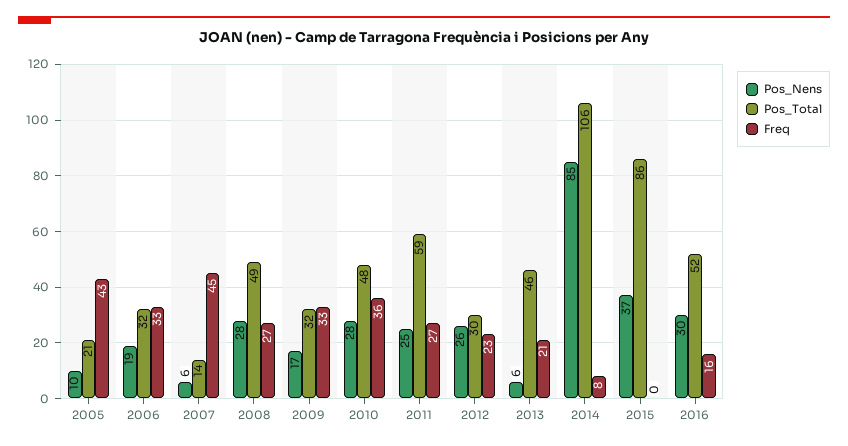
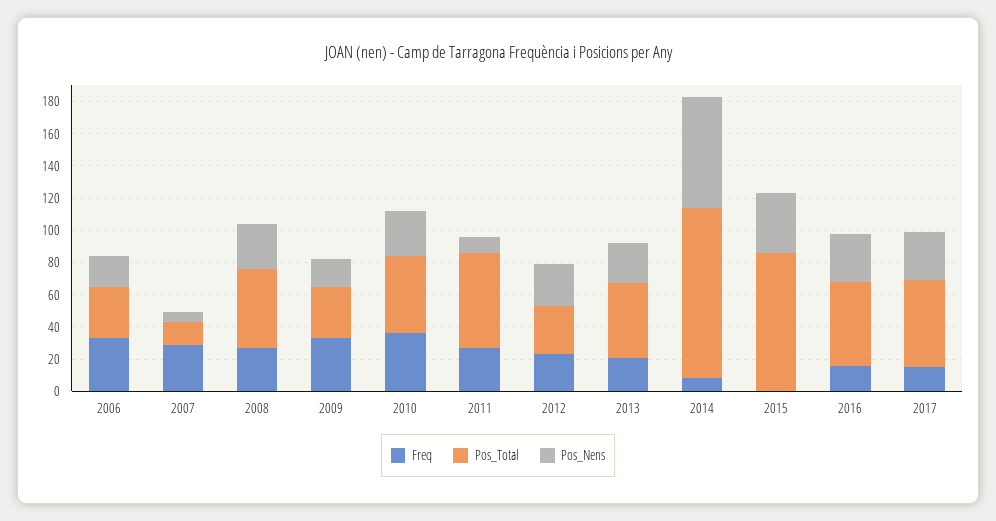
Pos_Nens, 2005: 10 -> none
Pos_Total, 2005: 21 -> none
Freq, 2005: 43 -> none
Freq, 2007: 45 -> 30
Pos_Nens, 2011: 25 -> 10
Pos_Nens, 2013: 6 -> 25
Pos_Nens, 2014: 85 -> 70
Freq, 2017: none -> 15
Pos_Total, 2017: none -> 55
Pos_Nens, 2017: none -> 30

